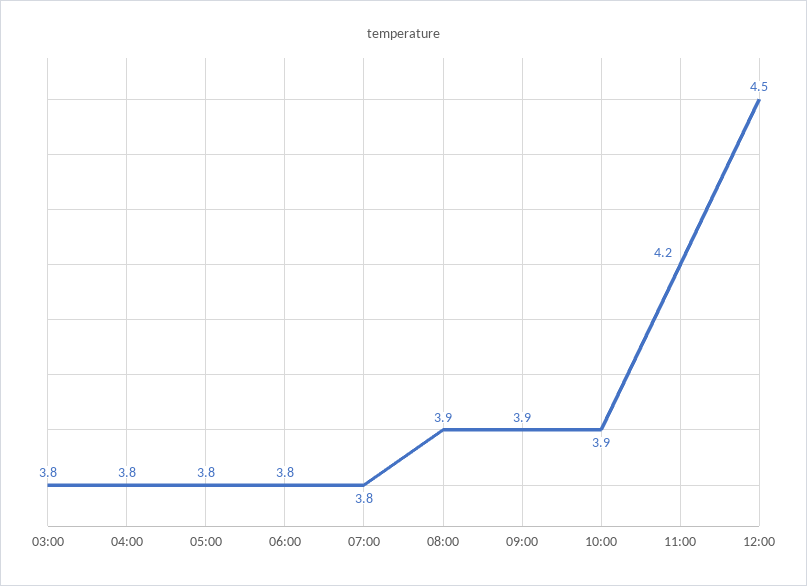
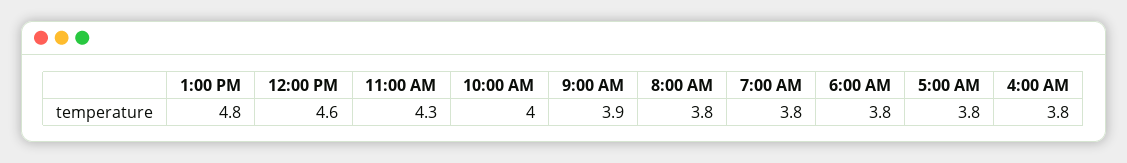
03:00: 3.8 -> none
08:00: 3.9 -> 3.8
10:00: 3.9 -> 4
11:00: 4.2 -> 4.3
12:00: 4.5 -> 4.6
1:00 PM: none -> 4.8

